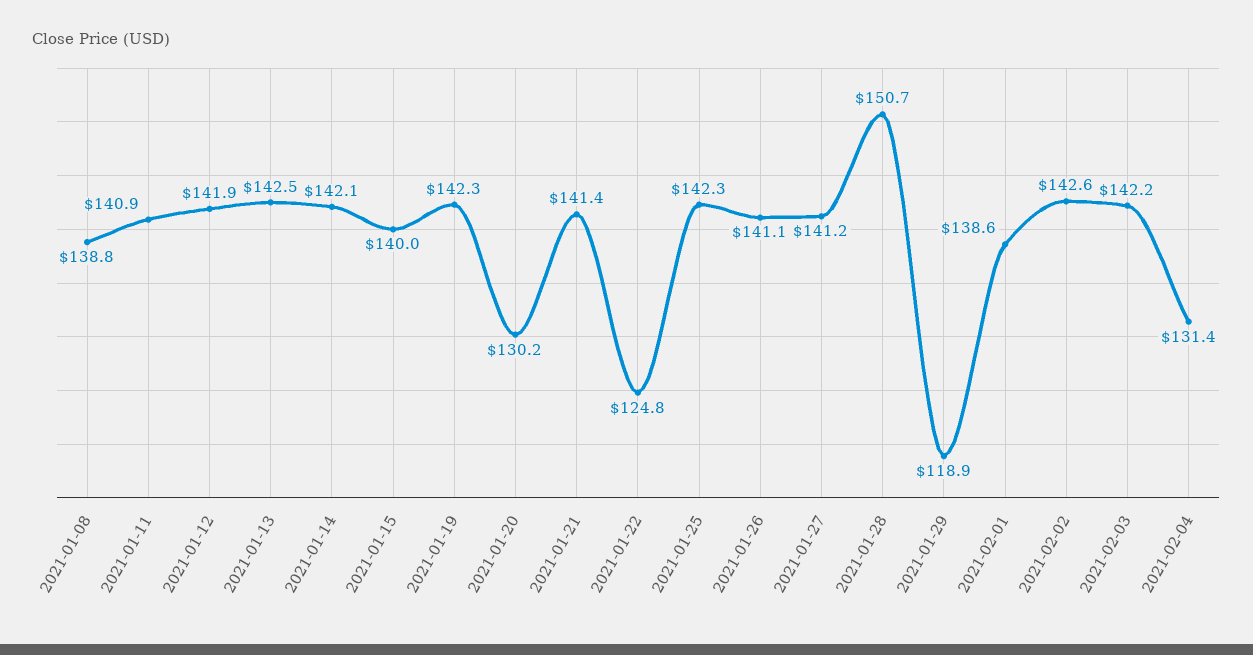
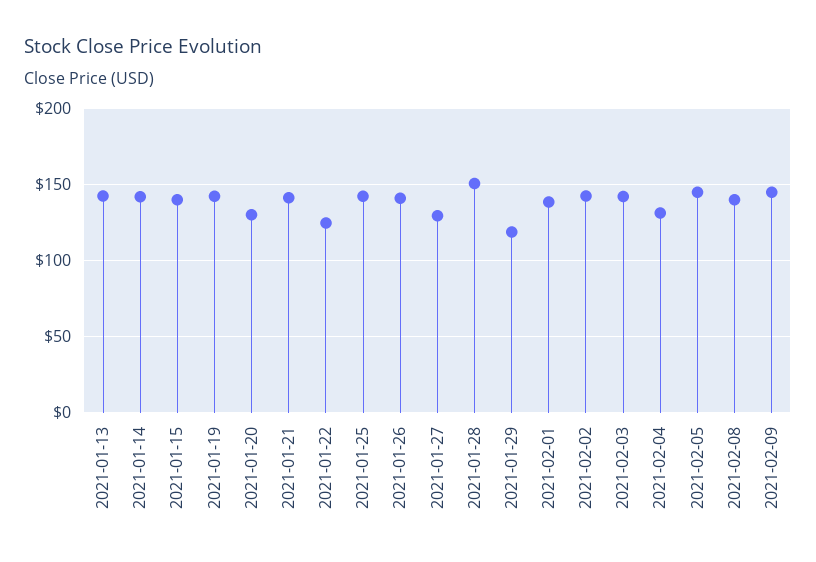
2021-01-08: 138.8 -> none
2021-01-11: 140.9 -> none
2021-01-12: 141.9 -> none
2021-01-27: 141.2 -> 130
2021-02-05: none -> 145
2021-02-08: none -> 140
2021-02-09: none -> 145

